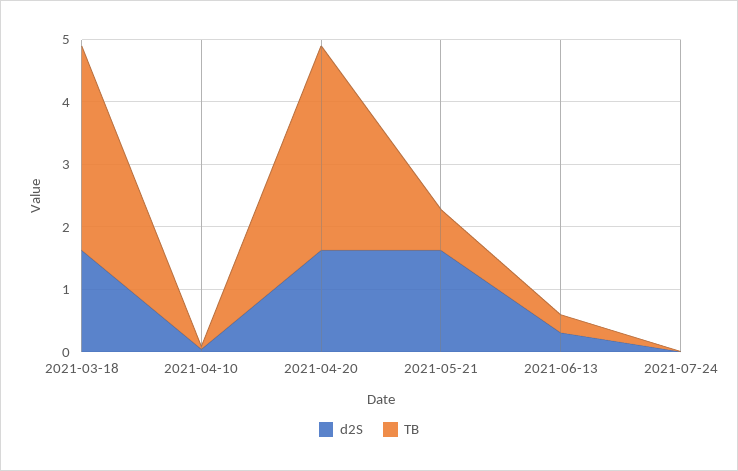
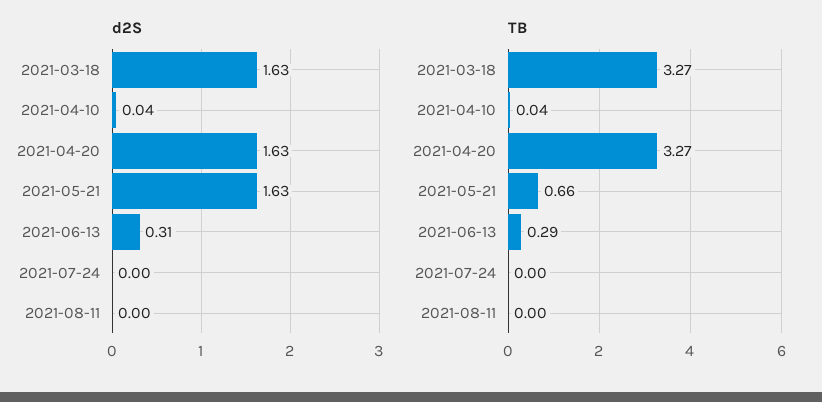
d2S, 2021-08-11: none -> 0
TB, 2021-08-11: none -> 0

